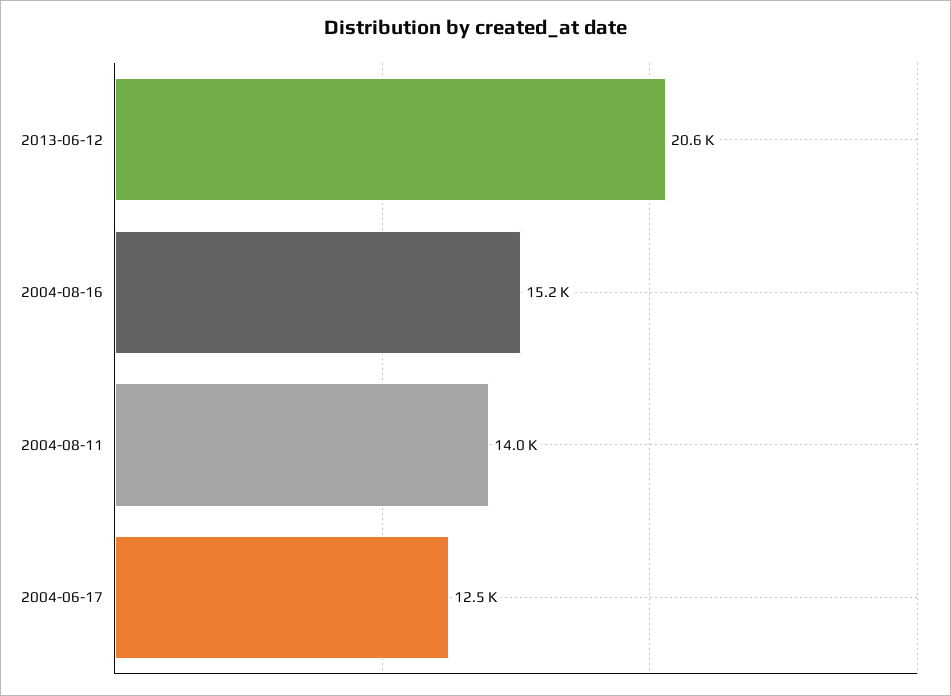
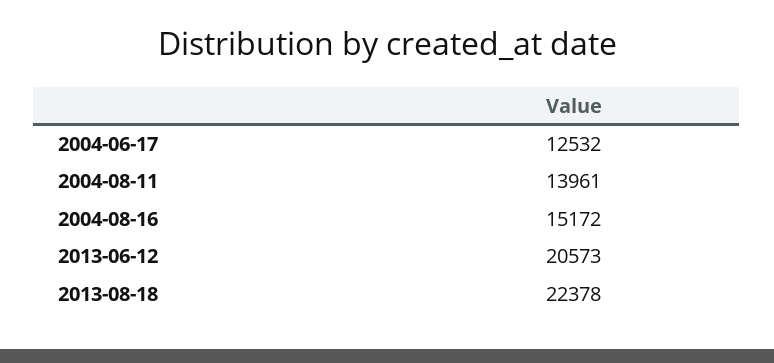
2013-08-18: none -> 22378

